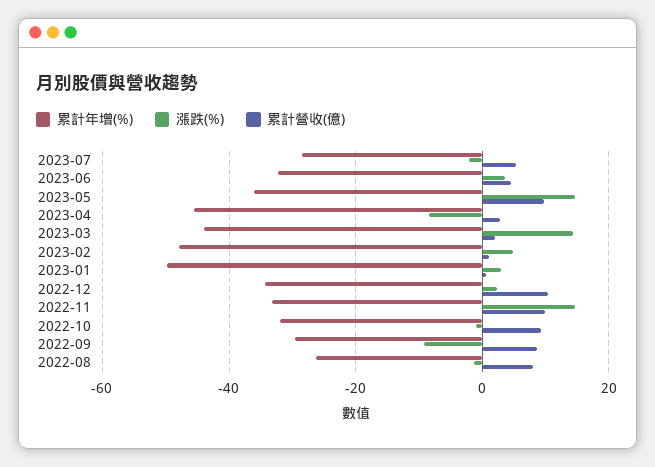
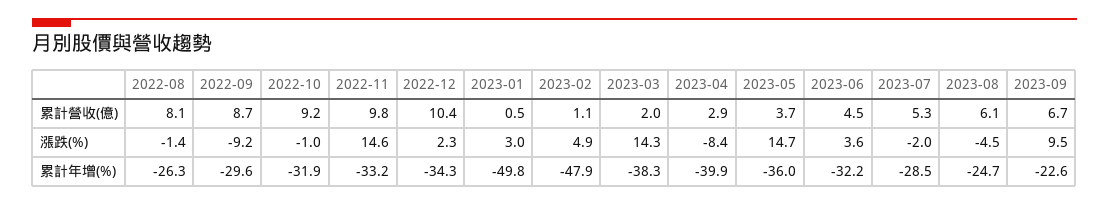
累計營收(億), 2023-05: 10 -> 3.7
累計年增(%), 2023-04: -46 -> -39.9
累計年增(%), 2023-03: -44 -> -38.3
累計營收(億), 2023-08: none -> 6.1
累計營收(億), 2023-09: none -> 6.7
漲跌(%), 2023-08: none -> -4.5
漲跌(%), 2023-09: none -> 9.5
累計年增(%), 2023-08: none -> -24.7
累計年增(%), 2023-09: none -> -22.6

